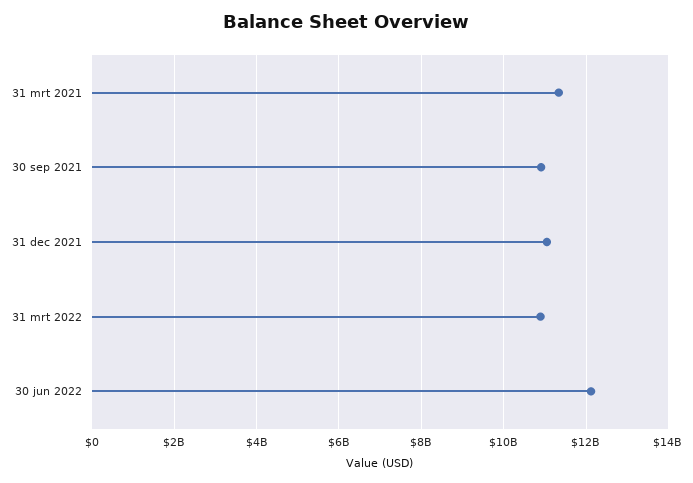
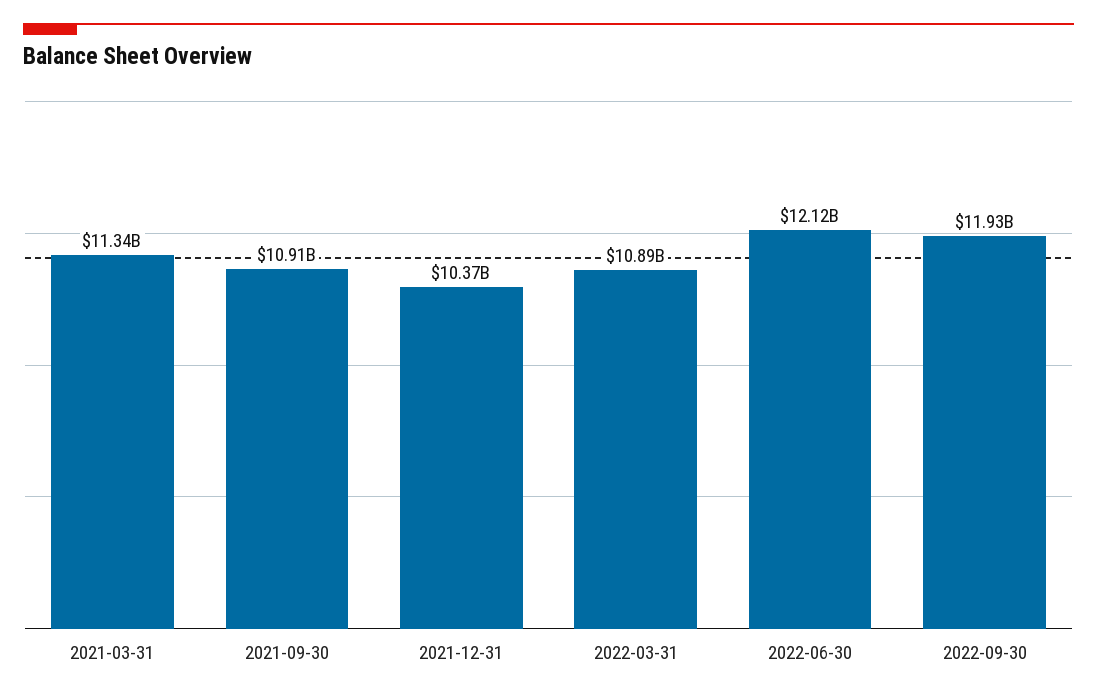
31 dec 2021: 11000000000 -> 10370000000
2022-09-30: none -> 11930000000

